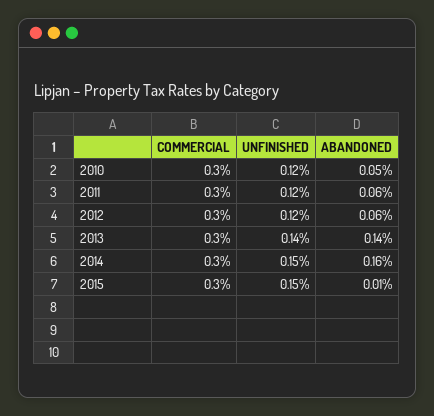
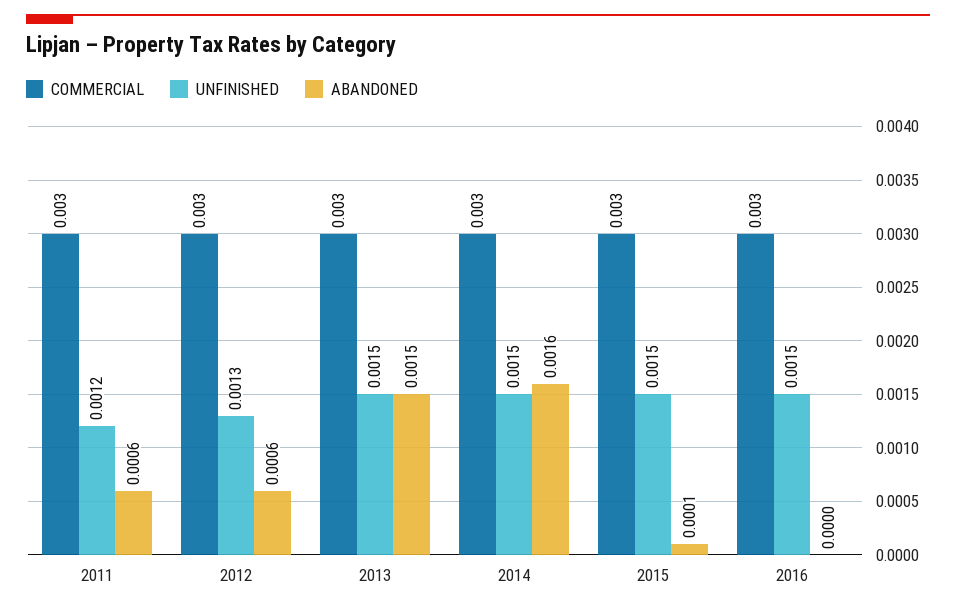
COMMERCIAL, 2010: 0.003 -> none
UNFINISHED, 2010: 0.0012 -> none
ABANDONED, 2010: 0.0005 -> none
UNFINISHED, 2012: 0.0012 -> 0.0013
UNFINISHED, 2013: 0.0014 -> 0.0015
ABANDONED, 2013: 0.0014 -> 0.0015
COMMERCIAL, 2016: none -> 0.003
UNFINISHED, 2016: none -> 0.0015
ABANDONED, 2016: none -> 0

